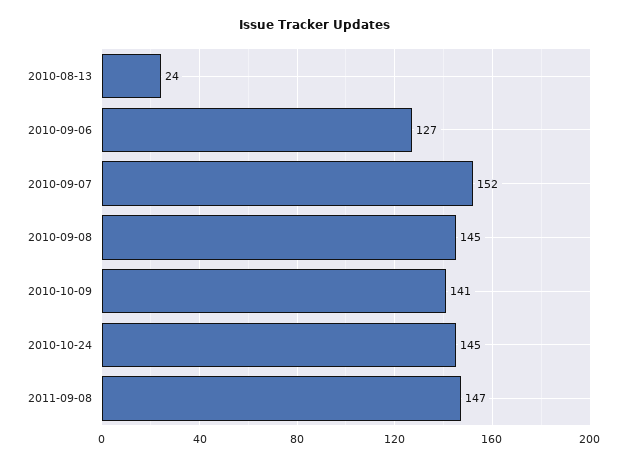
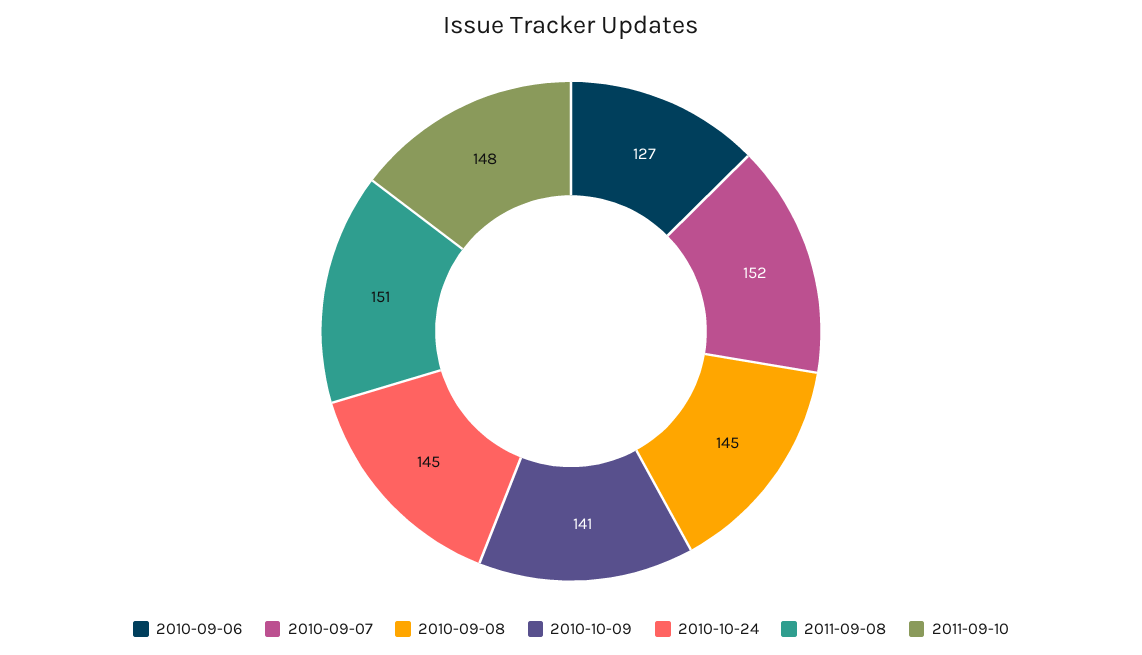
2010-08-13: 24 -> none
2011-09-08: 147 -> 151
2011-09-10: none -> 148

